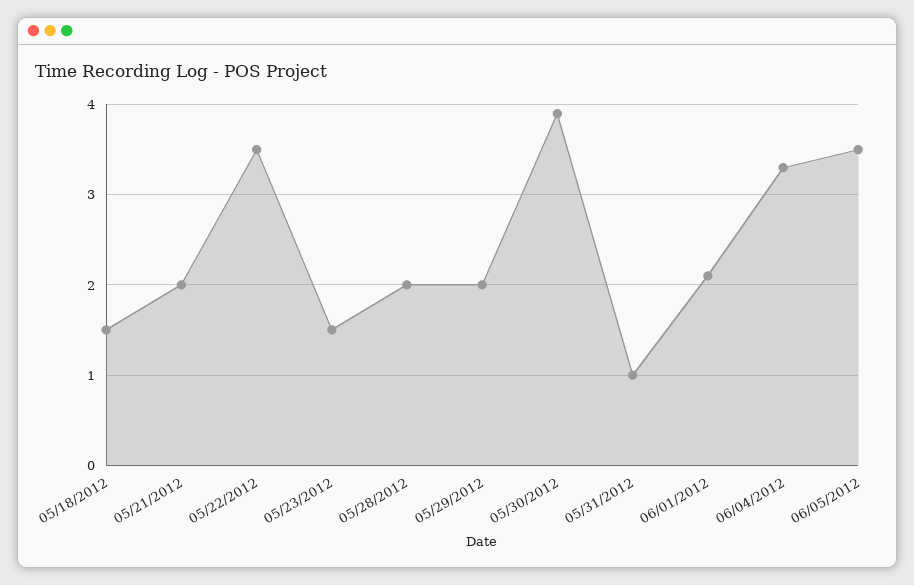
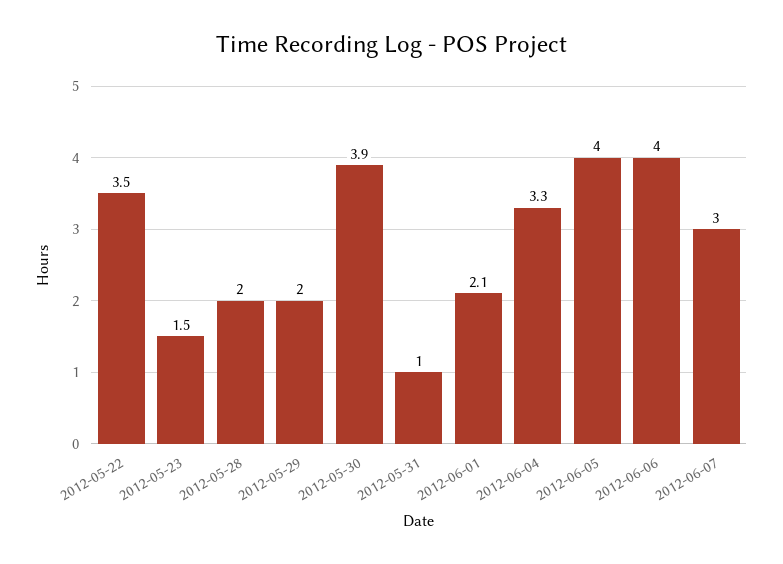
05/18/2012: 1.5 -> none
05/21/2012: 2 -> none
06/05/2012: 3.5 -> 4
2012-06-06: none -> 4
2012-06-07: none -> 3

